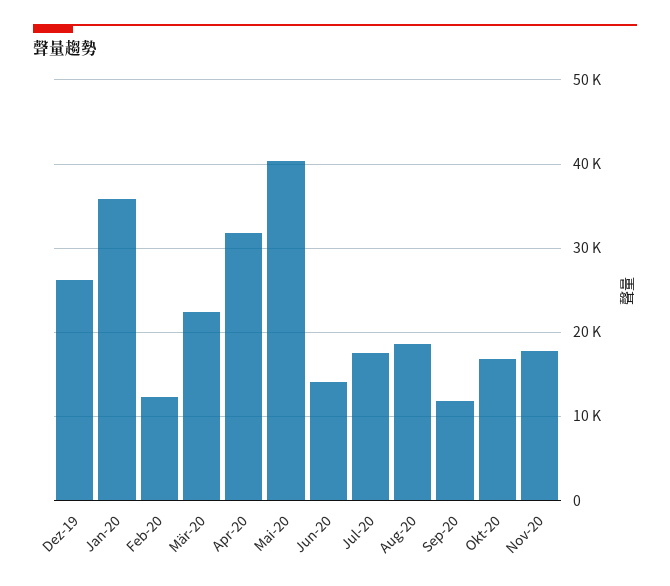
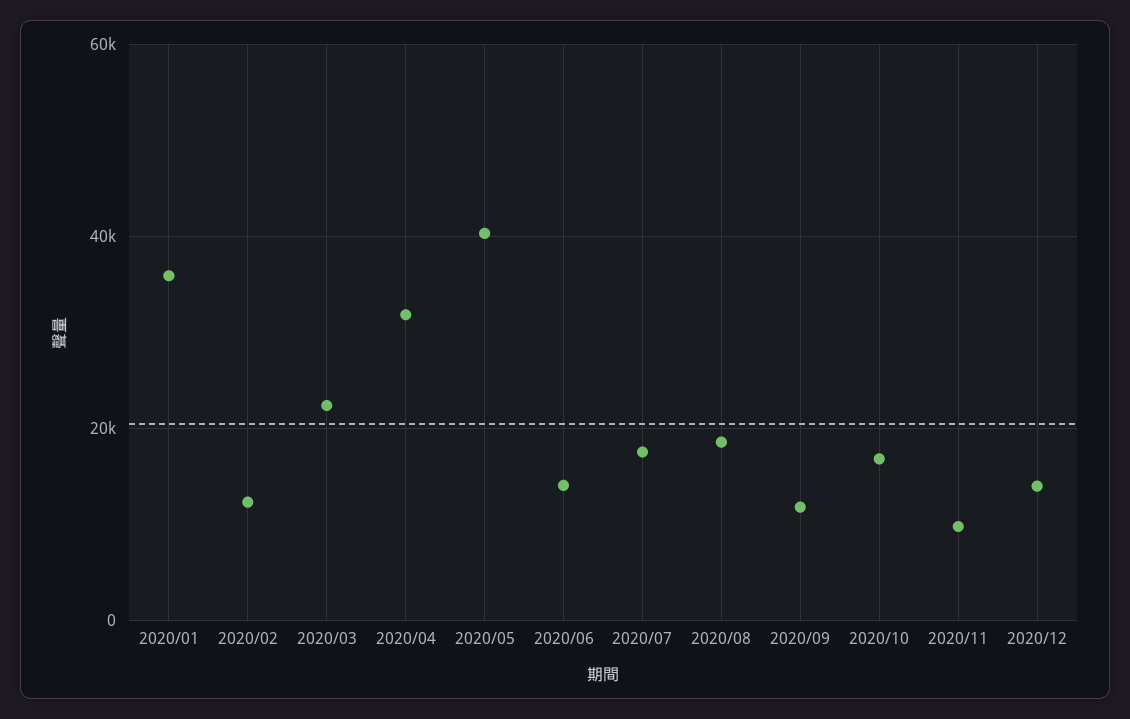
Dez-19: 26000 -> none
Nov-20: 18000 -> 10000
2020/12: none -> 14000

